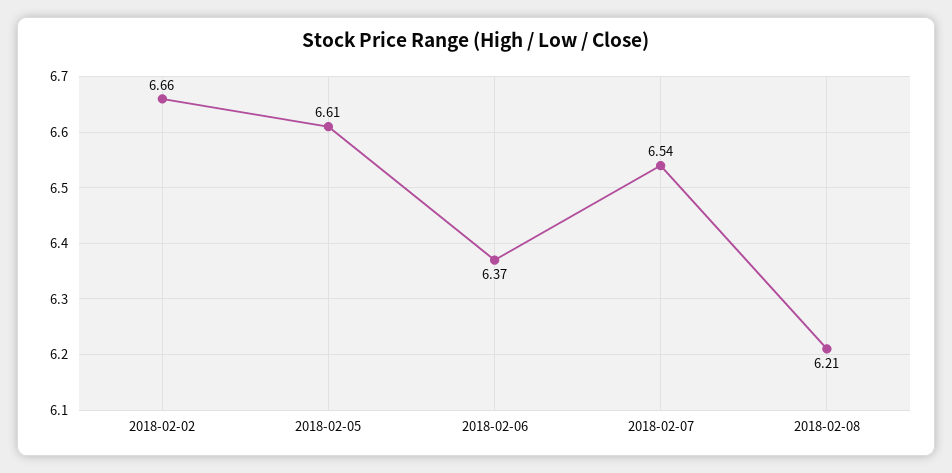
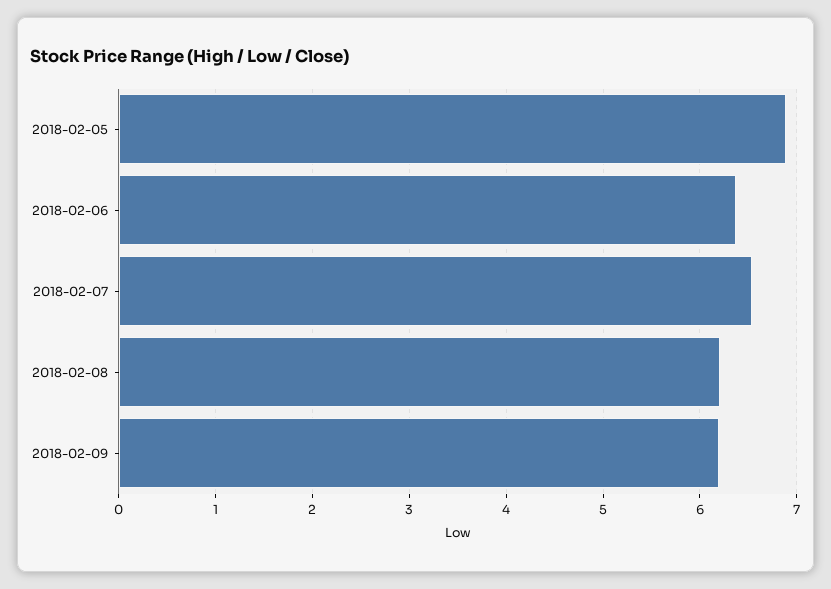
2018-02-02: 6.66 -> none
2018-02-05: 6.61 -> 6.9
2018-02-09: none -> 6.2

